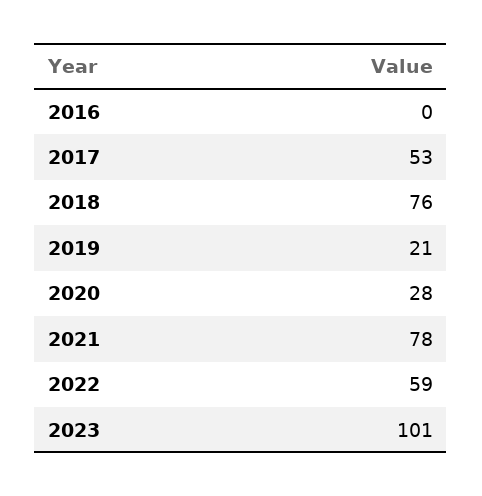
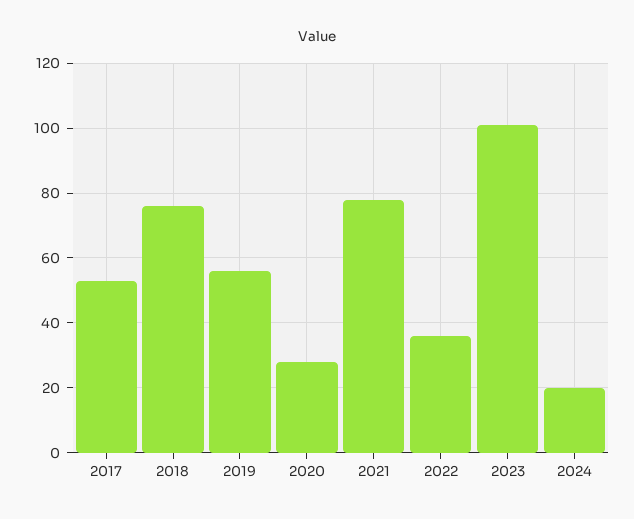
2016: 0 -> none
2019: 21 -> 55
2022: 59 -> 35
2024: none -> 20

